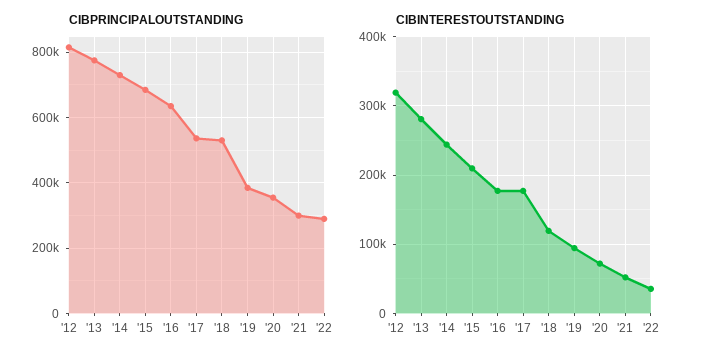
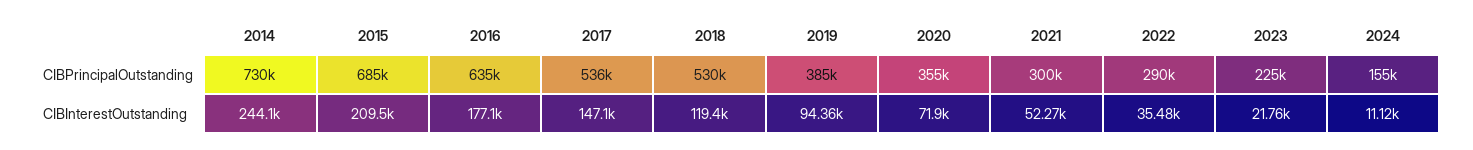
CIBPRINCIPALOUTSTANDING, '12: 820000 -> none
CIBPRINCIPALOUTSTANDING, '13: 780000 -> none
CIBINTERESTOUTSTANDING, '12: 320000 -> none
CIBINTERESTOUTSTANDING, '13: 280000 -> none
CIBINTERESTOUTSTANDING, '17: 180000 -> 147100
CIBPRINCIPALOUTSTANDING, 2023: none -> 225000
CIBPRINCIPALOUTSTANDING, 2024: none -> 155000
CIBINTERESTOUTSTANDING, 2023: none -> 21760
CIBINTERESTOUTSTANDING, 2024: none -> 11120

